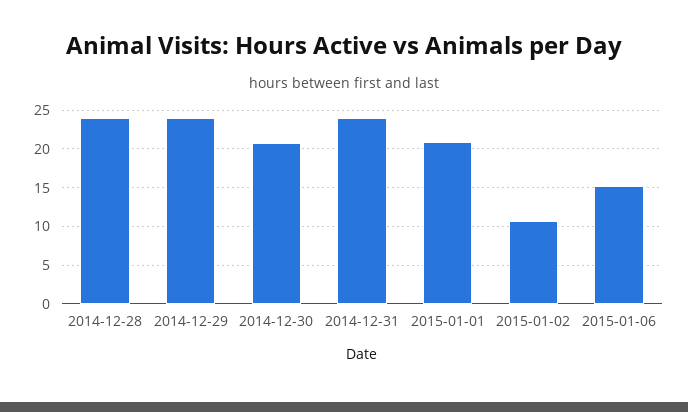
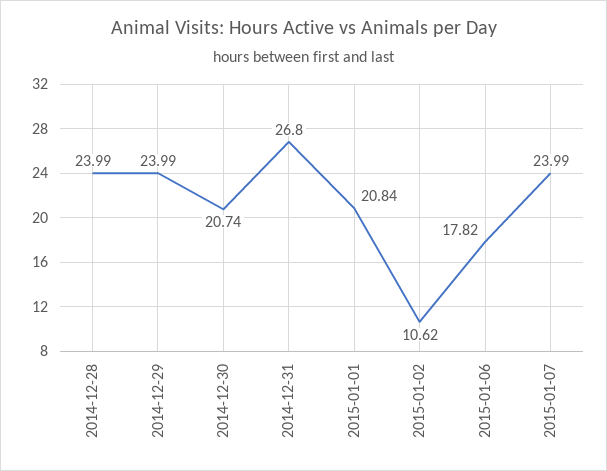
2014-12-31: 24 -> 26.8
2015-01-06: 15 -> 17.82
2015-01-07: none -> 23.99

